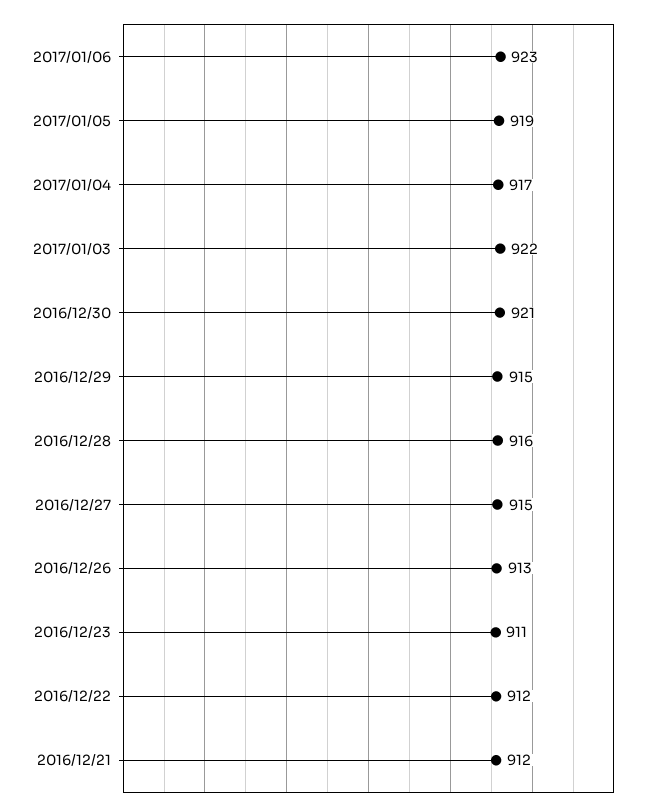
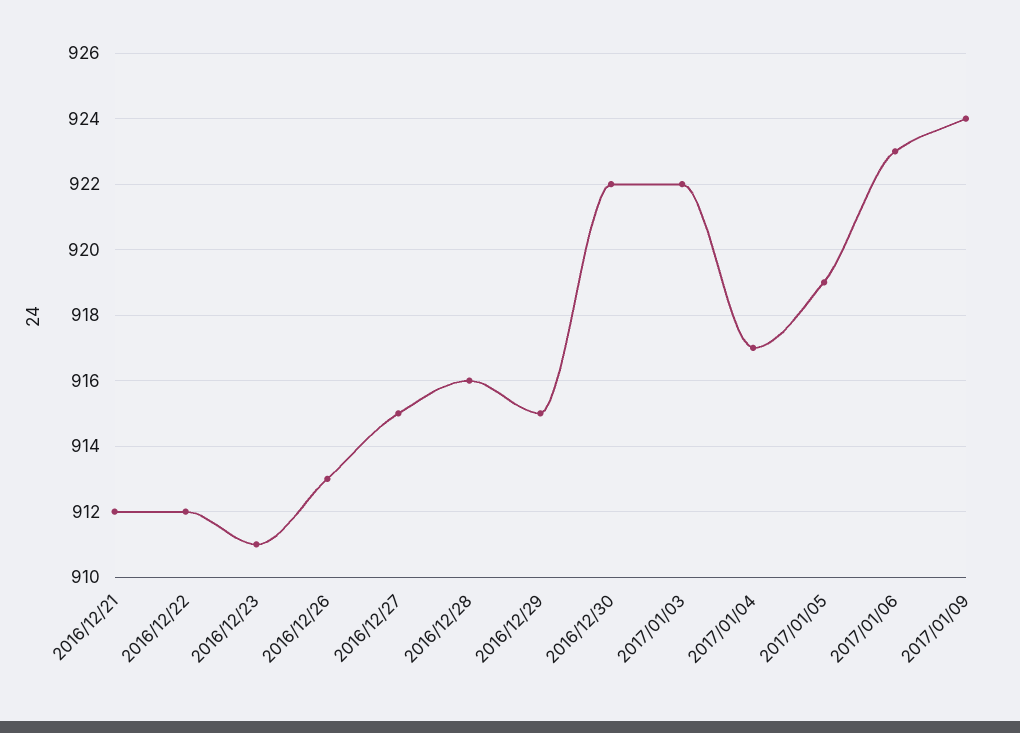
2016/12/30: 921 -> 922
2017/01/09: none -> 924

